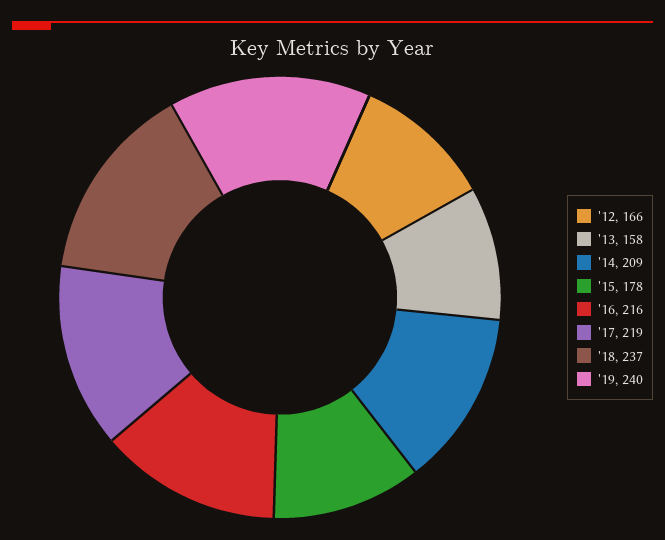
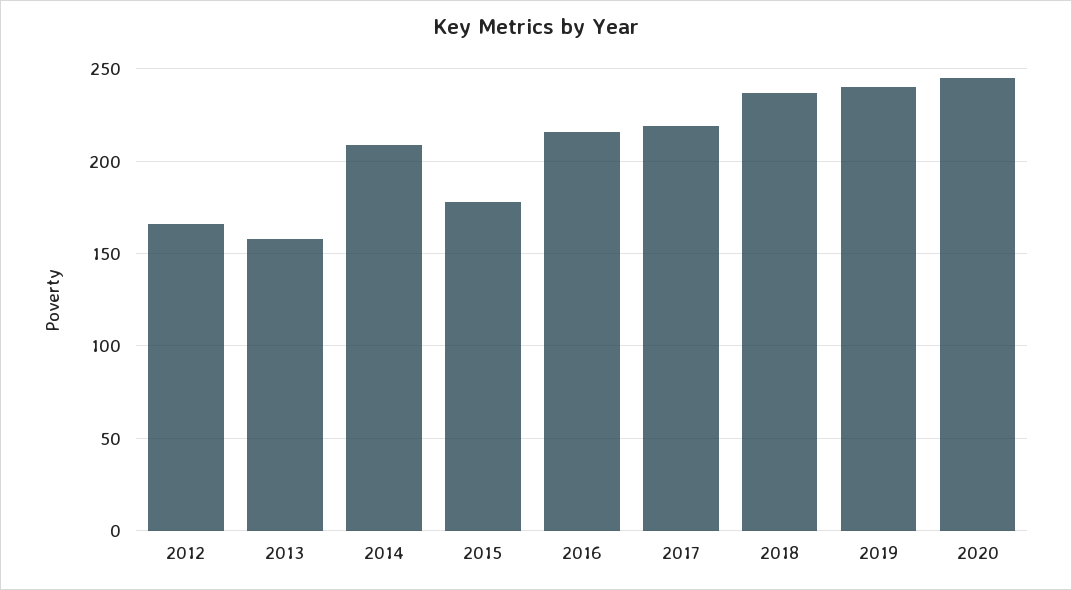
2020: none -> 245

